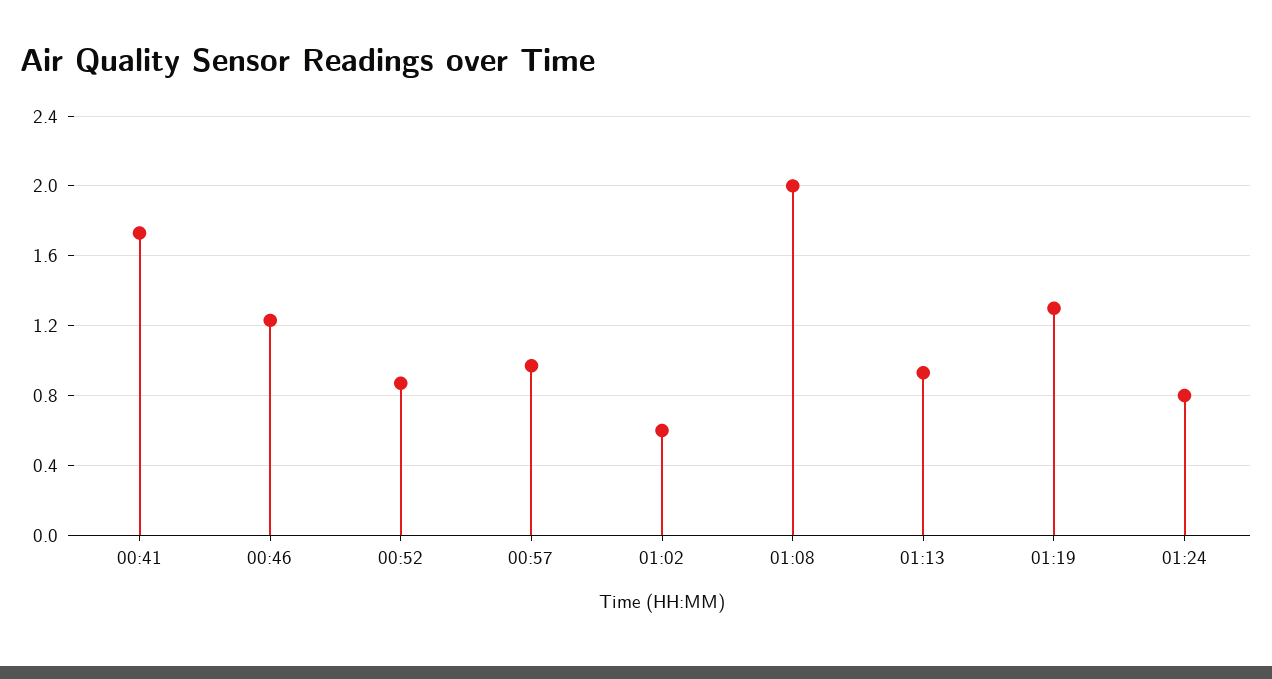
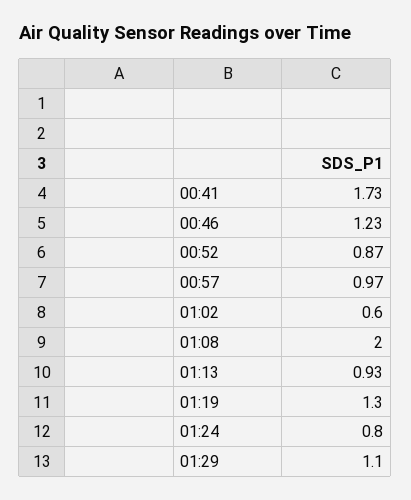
01:29: none -> 1.1

